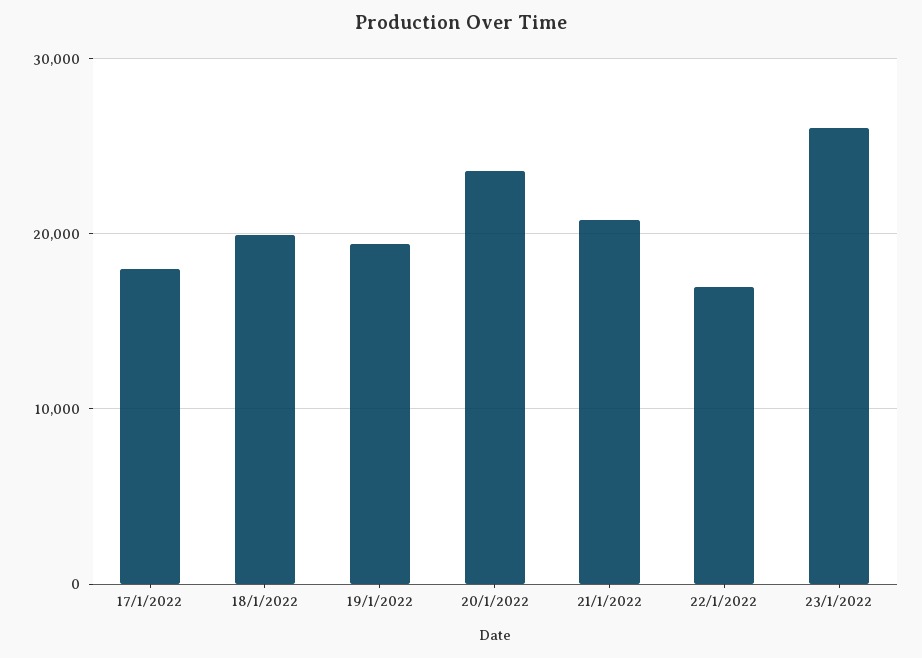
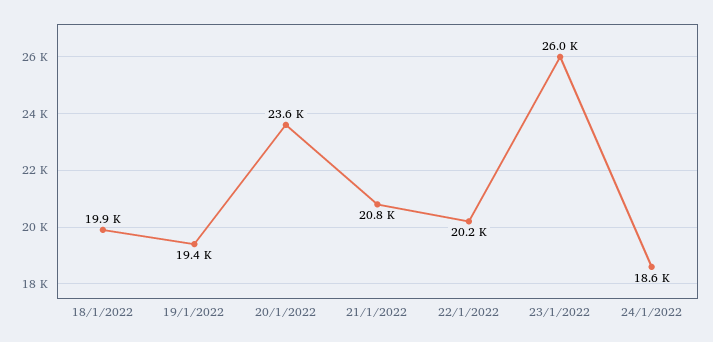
17/1/2022: 18000 -> none
22/1/2022: 17000 -> 20200
24/1/2022: none -> 18600

